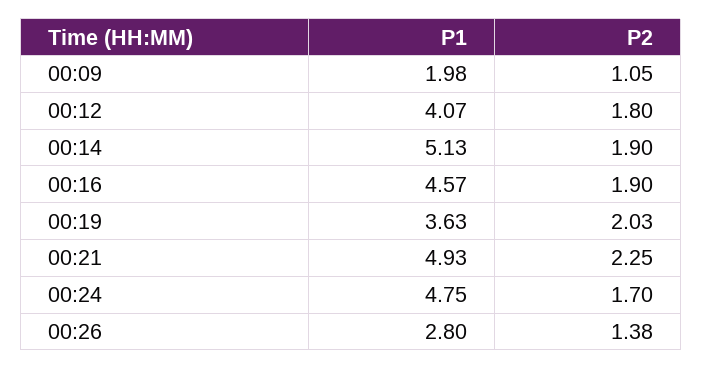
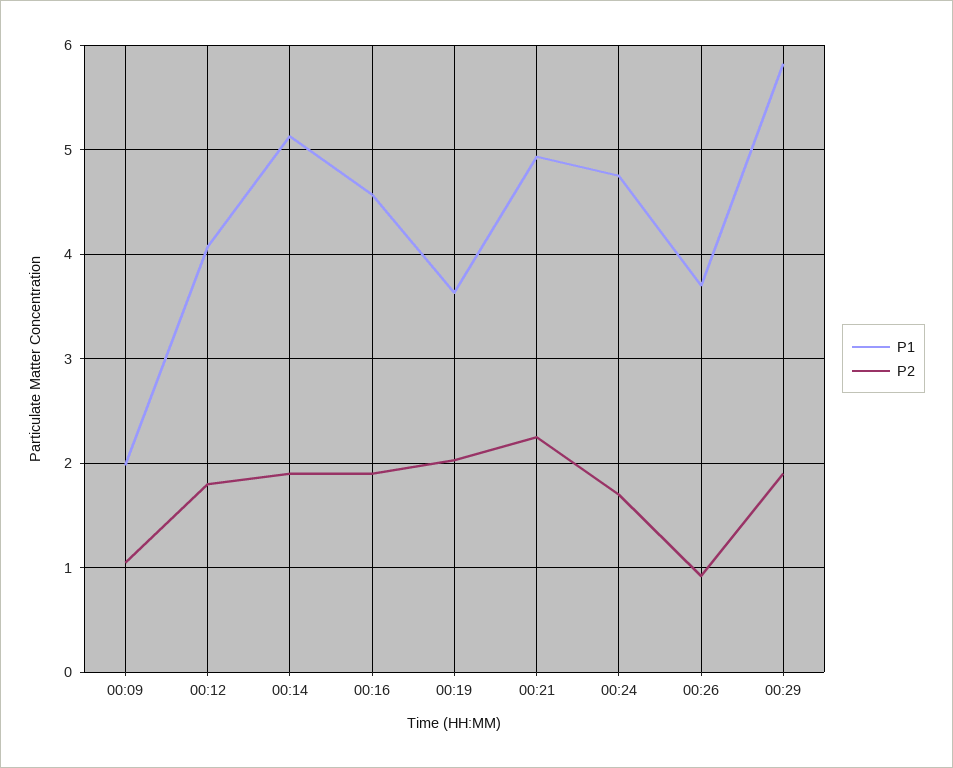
P1, 00:26: 2.8 -> 3.7
P2, 00:26: 1.38 -> 0.9
P1, 00:29: none -> 5.8
P2, 00:29: none -> 1.9

